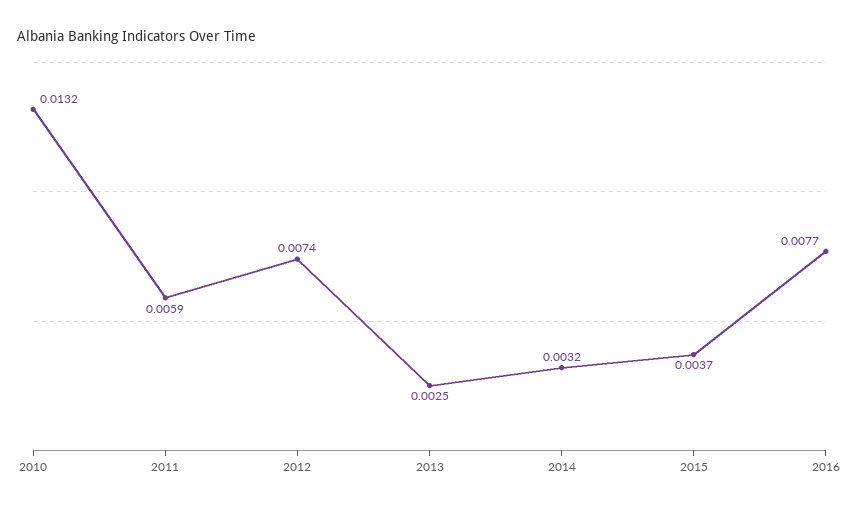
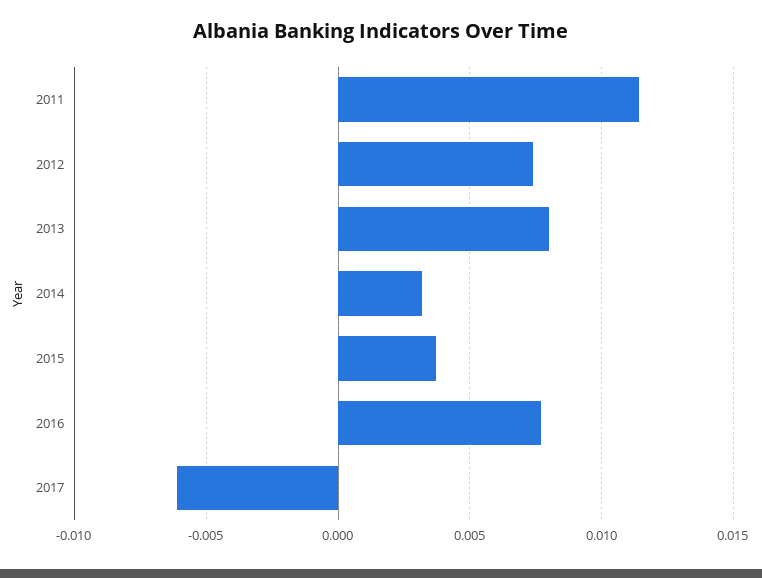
2010: 0.0132 -> none
2011: 0.0059 -> 0.0115
2013: 0.0025 -> 0.008
2017: none -> -0.006

